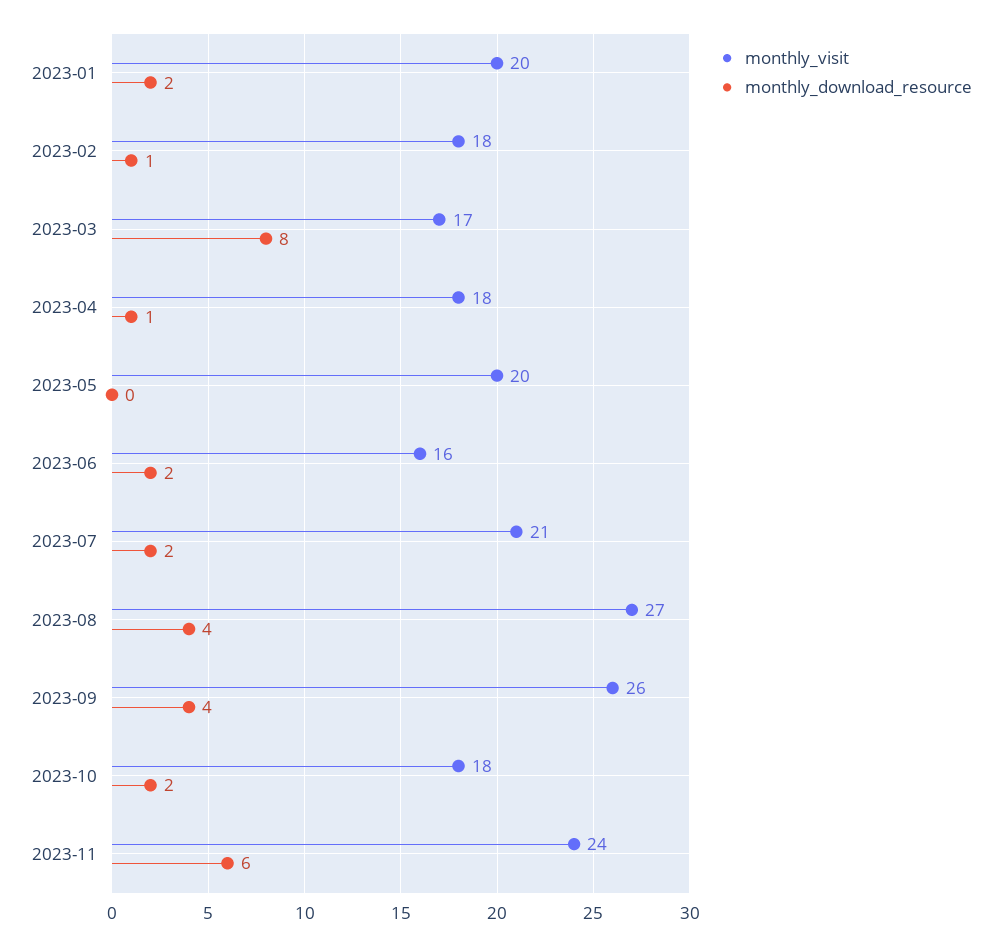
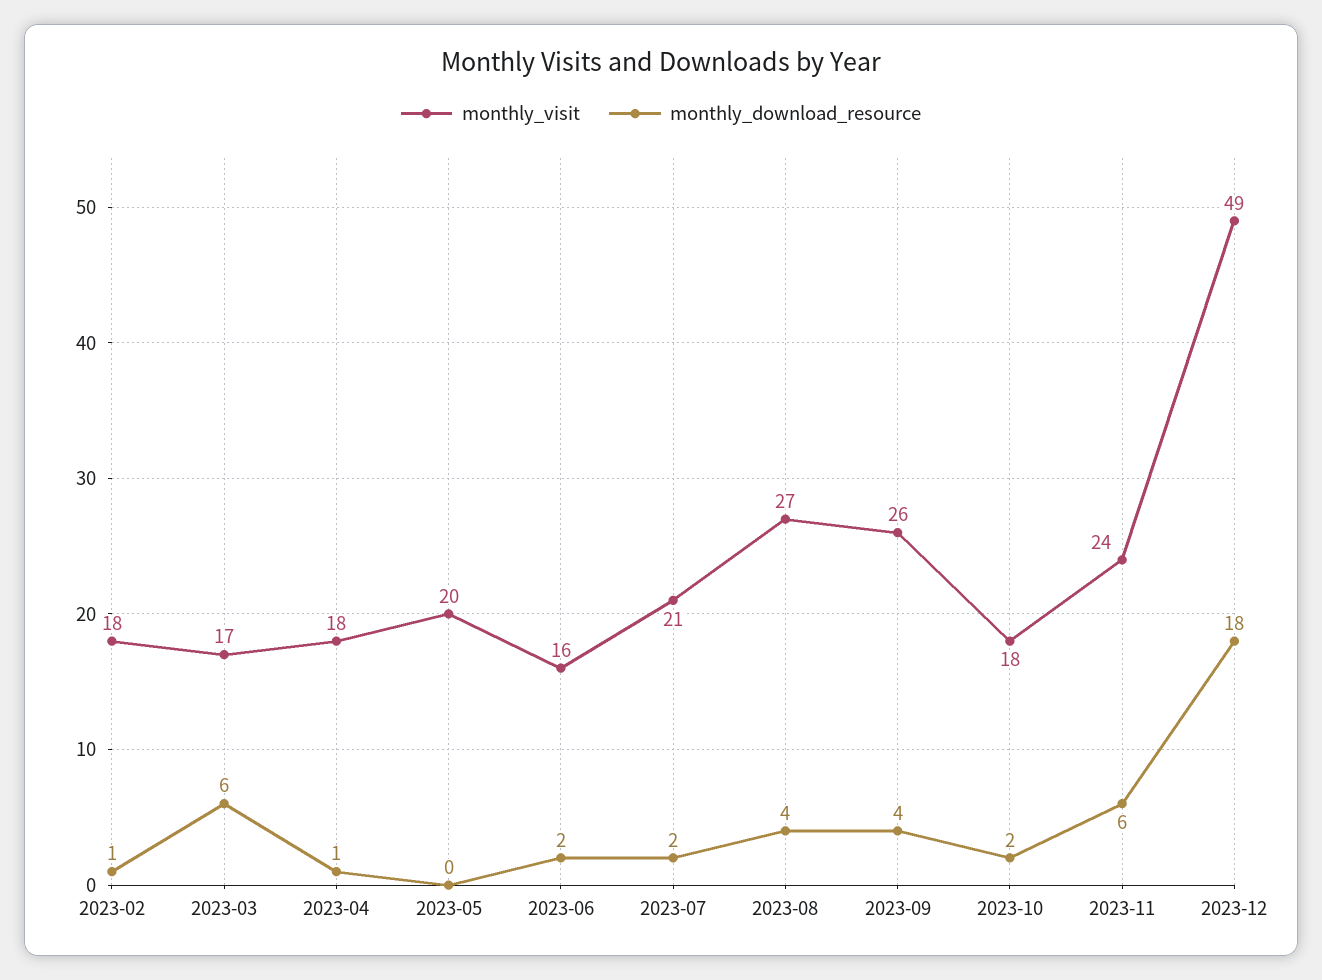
monthly_visit, 2023-01: 20 -> none
monthly_download_resource, 2023-01: 2 -> none
monthly_download_resource, 2023-03: 8 -> 6
monthly_visit, 2023-12: none -> 49
monthly_download_resource, 2023-12: none -> 18

